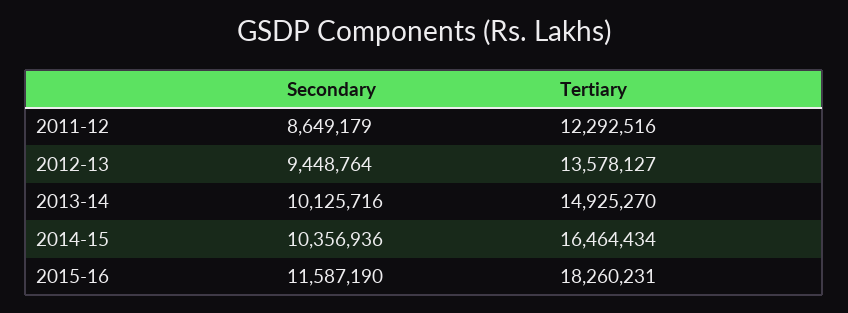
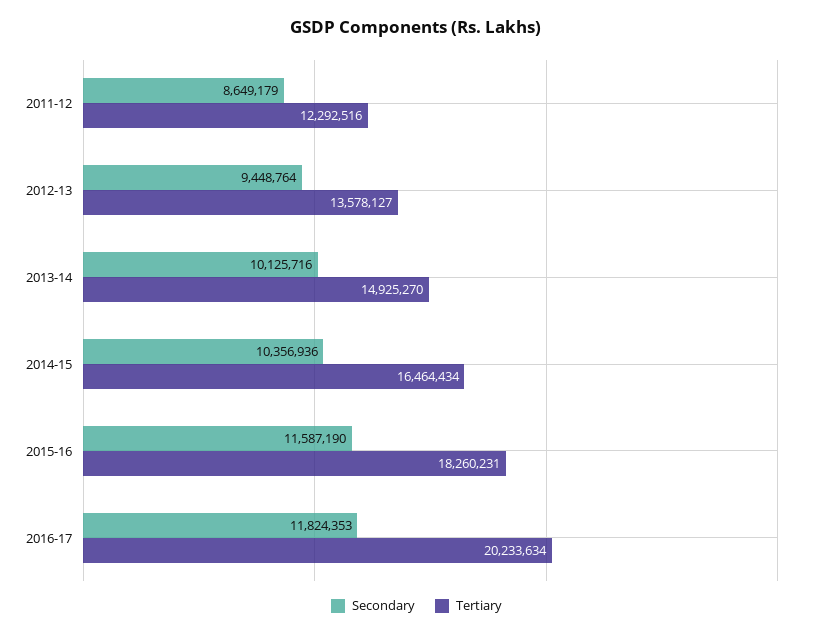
Secondary, 2016-17: none -> 11824353
Tertiary, 2016-17: none -> 20233634

